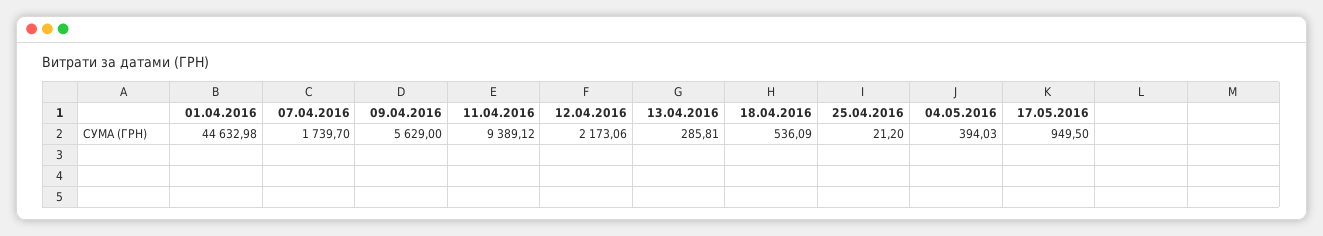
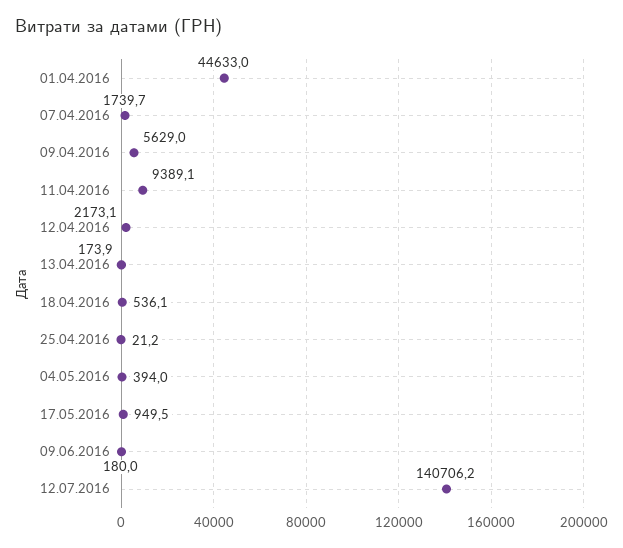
13.04.2016: 285.81 -> 173.9
09.06.2016: none -> 180
12.07.2016: none -> 140706.2

